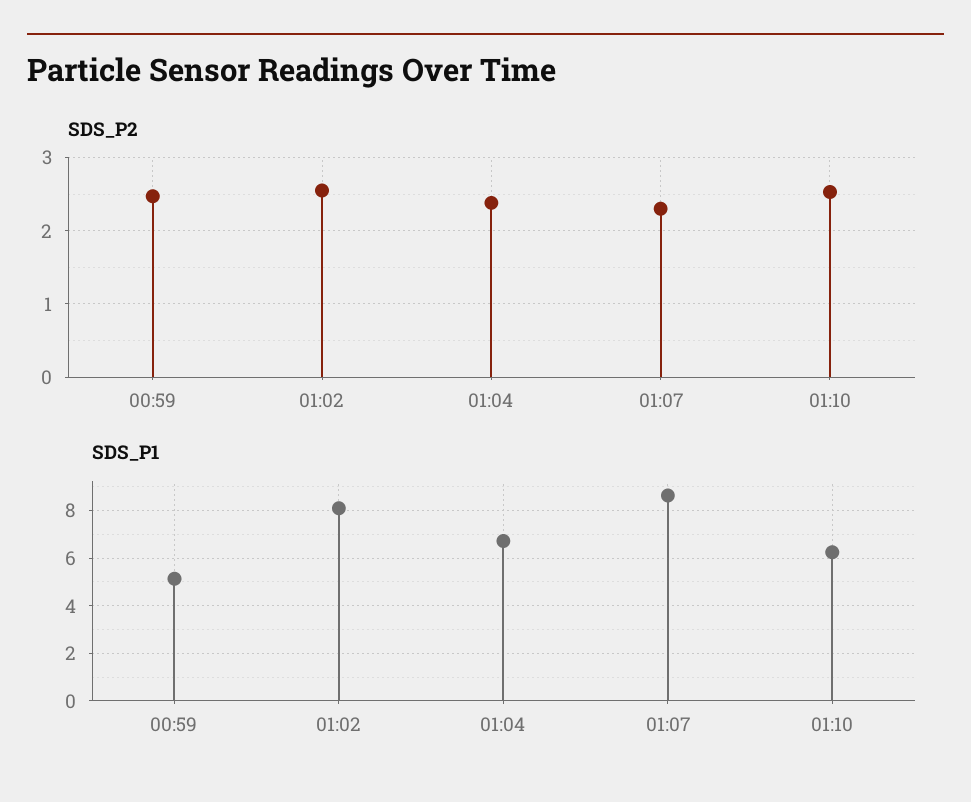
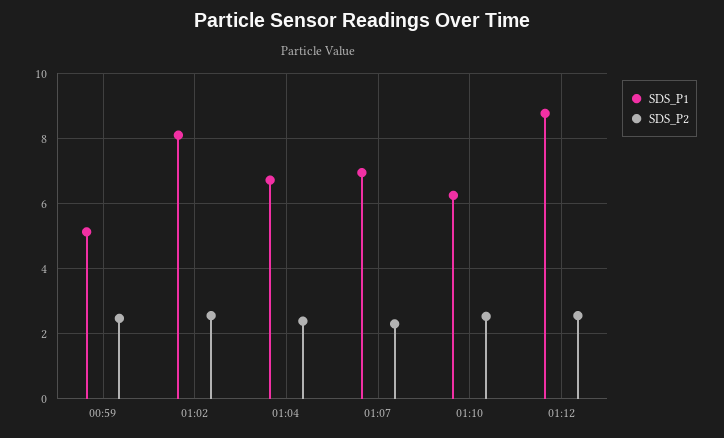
SDS_P1, 01:07: 8.5 -> 7
SDS_P1, 01:12: none -> 8.8
SDS_P2, 01:12: none -> 2.6

